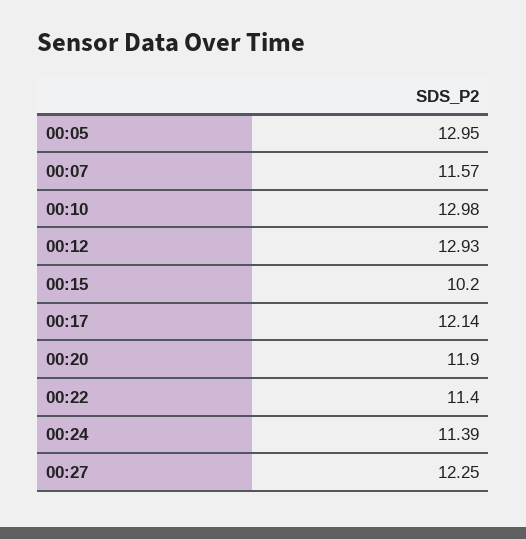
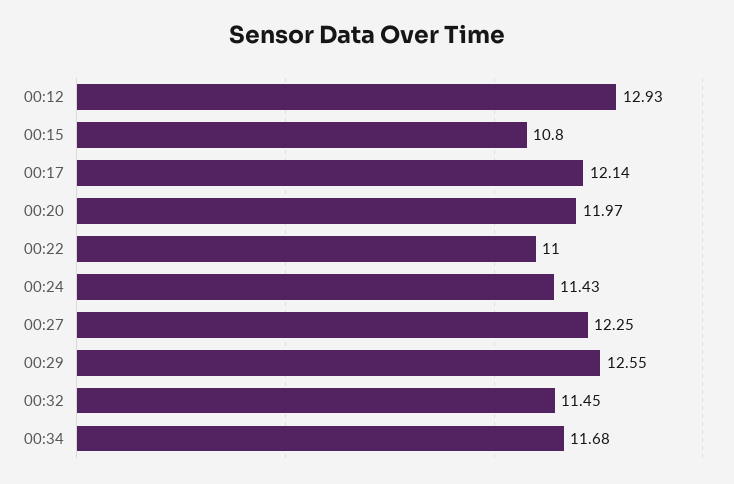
00:05: 12.95 -> none
00:07: 11.57 -> none
00:10: 12.98 -> none
00:15: 10.2 -> 10.8
00:20: 11.9 -> 11.97
00:22: 11.4 -> 11
00:24: 11.39 -> 11.43
00:29: none -> 12.55
00:32: none -> 11.45
00:34: none -> 11.68

